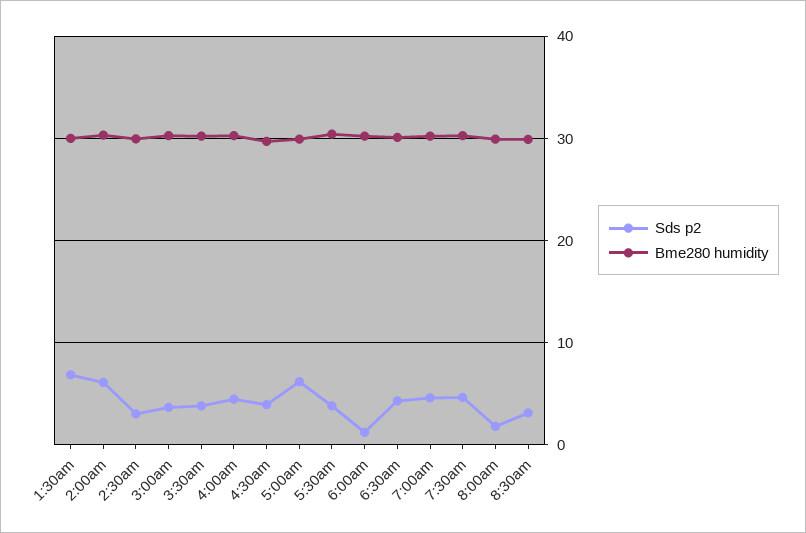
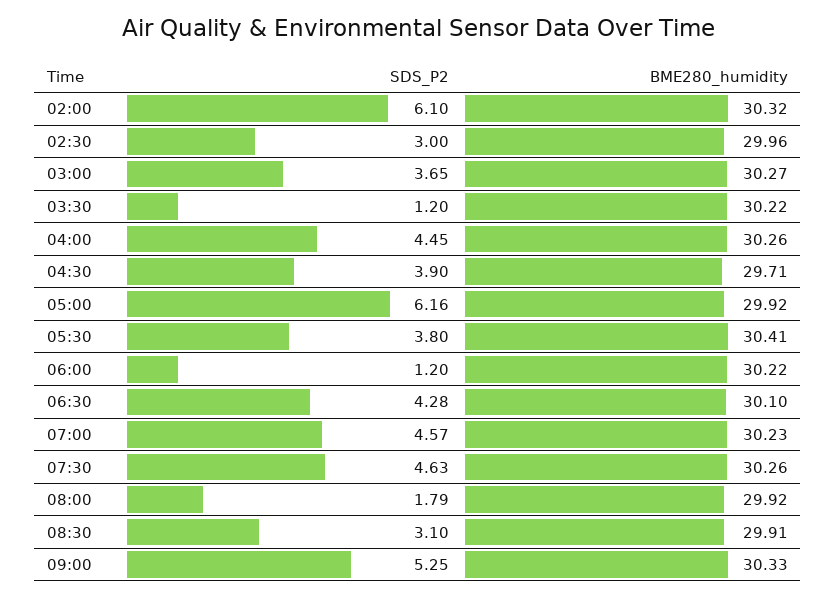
Sds p2, 1:30am: 7 -> none
Bme280 humidity, 1:30am: 30 -> none
Sds p2, 3:30am: 4 -> 1.2
Sds p2, 09:00: none -> 5.25
Bme280 humidity, 09:00: none -> 30.33

